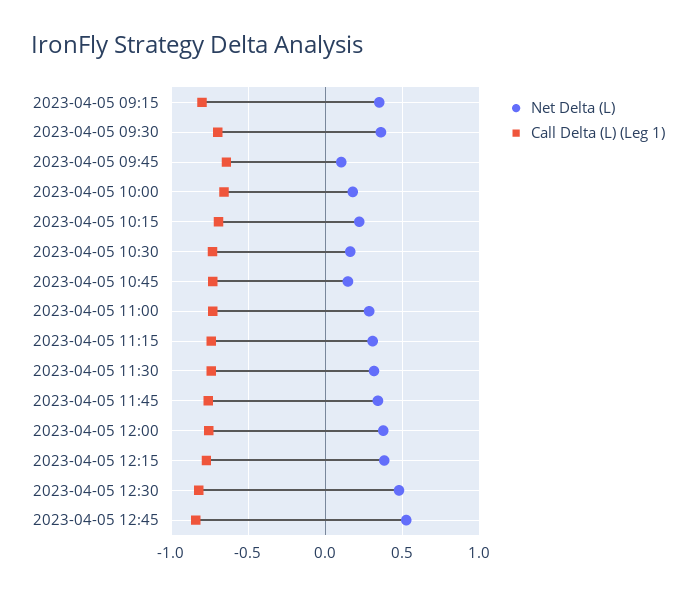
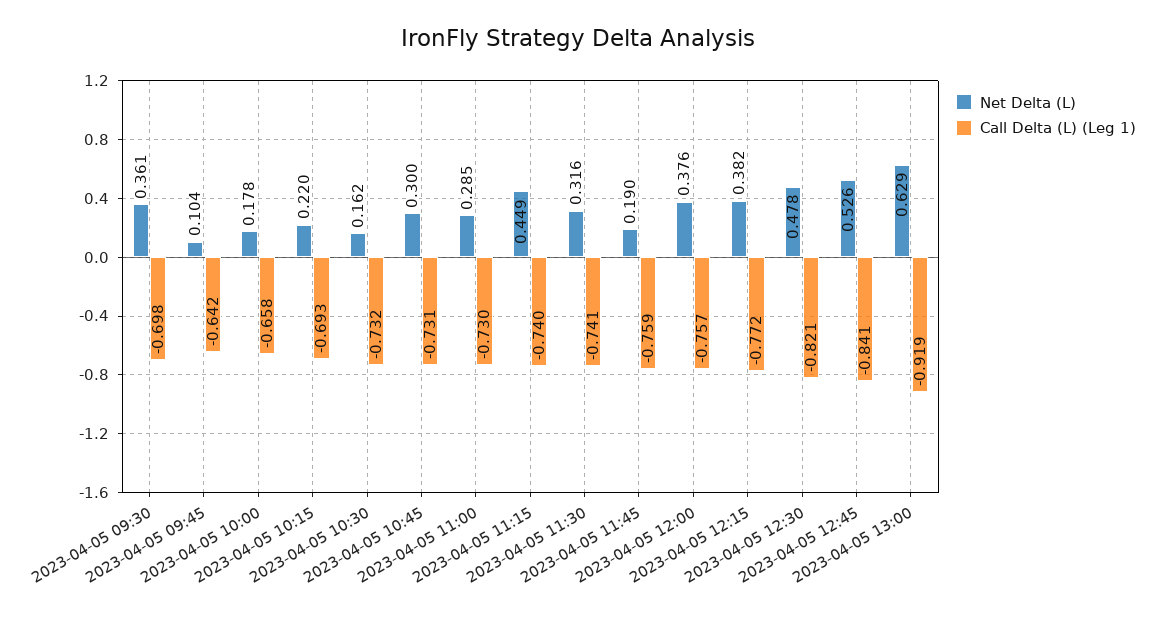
Net Delta (L), 2023-04-05 09:15: 0.35 -> none
Call Delta (L) (Leg 1), 2023-04-05 09:15: -0.8 -> none
Net Delta (L), 2023-04-05 10:45: 0.15 -> 0.3
Net Delta (L), 2023-04-05 11:15: 0.3 -> 0.449
Net Delta (L), 2023-04-05 11:45: 0.35 -> 0.19
Net Delta (L), 2023-04-05 13:00: none -> 0.629
Call Delta (L) (Leg 1), 2023-04-05 13:00: none -> -0.919

